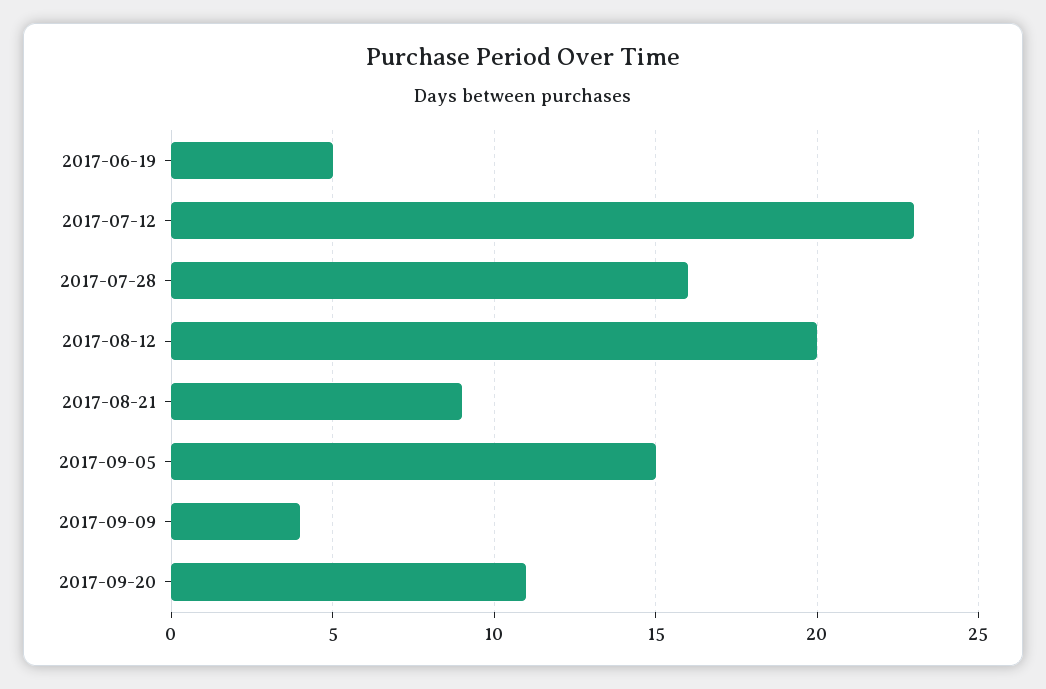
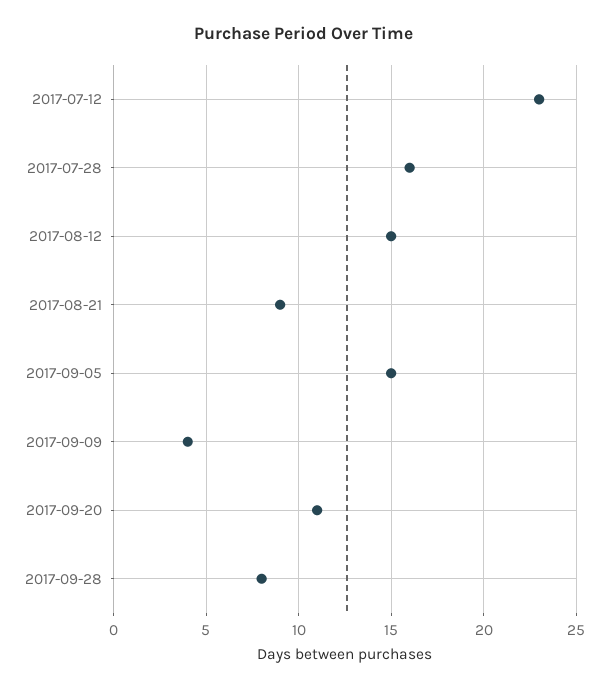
2017-06-19: 5 -> none
2017-08-12: 20 -> 15
2017-09-28: none -> 8

